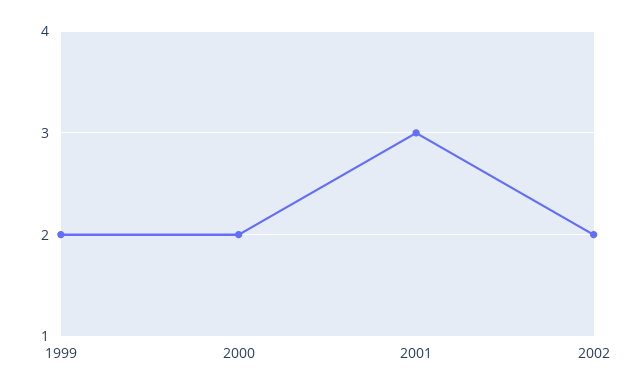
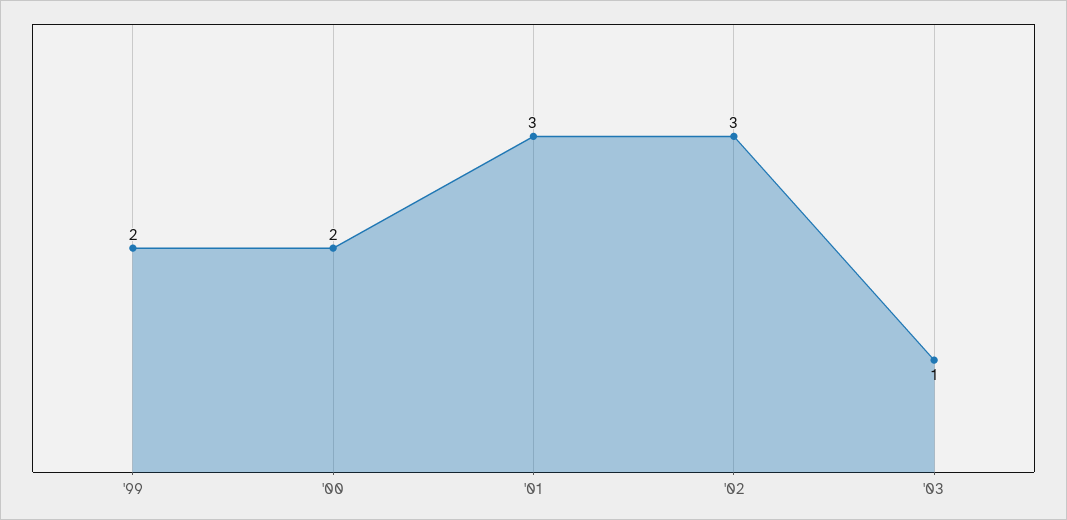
2002: 2 -> 3
'03: none -> 1

